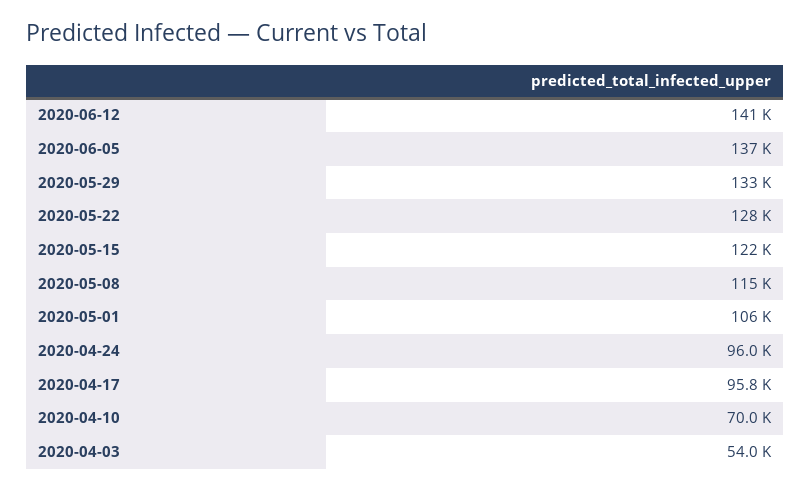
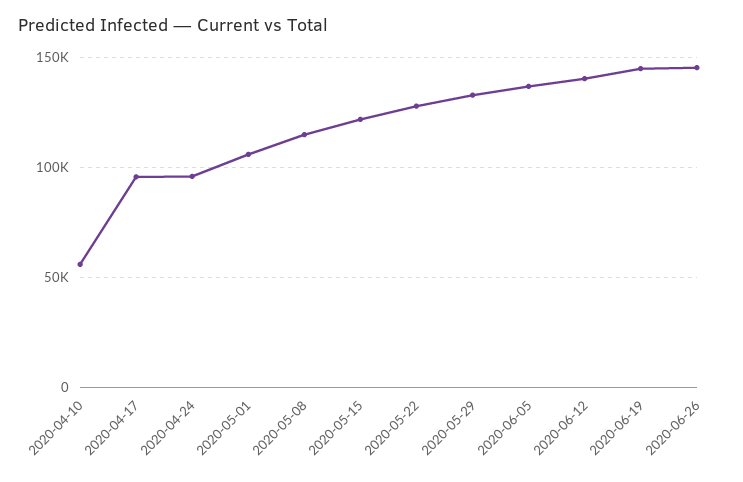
2020-04-10: 70000 -> 55000
2020-04-03: 54000 -> none
2020-06-19: none -> 145000
2020-06-26: none -> 145000

